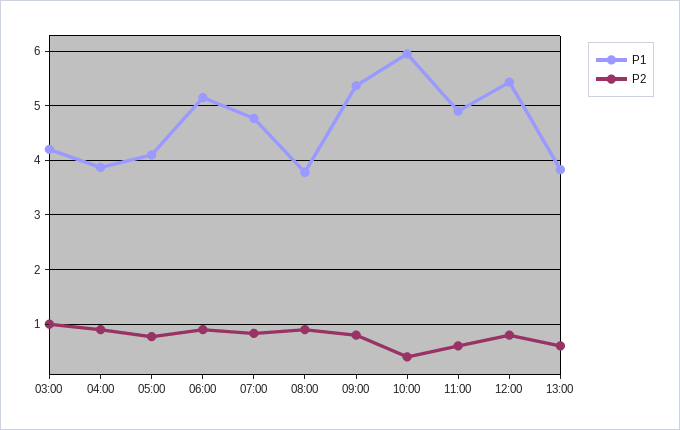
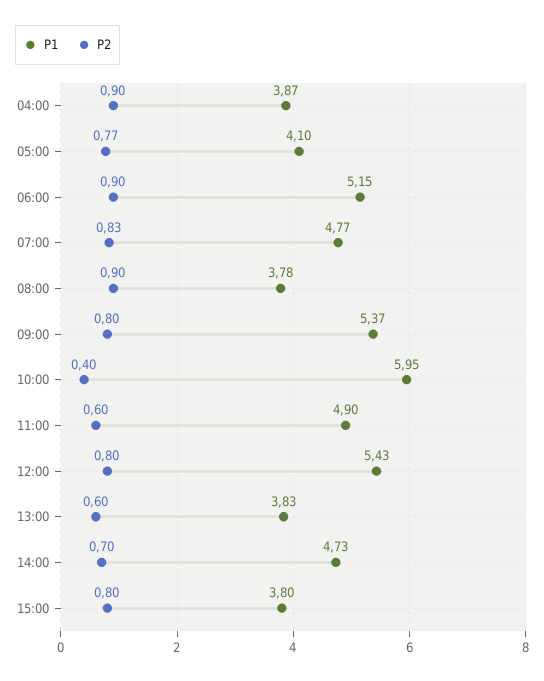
P1, 03:00: 4.2 -> none
P2, 03:00: 1 -> none
P1, 14:00: none -> 4.73
P2, 14:00: none -> 0.7
P1, 15:00: none -> 3.8
P2, 15:00: none -> 0.8

